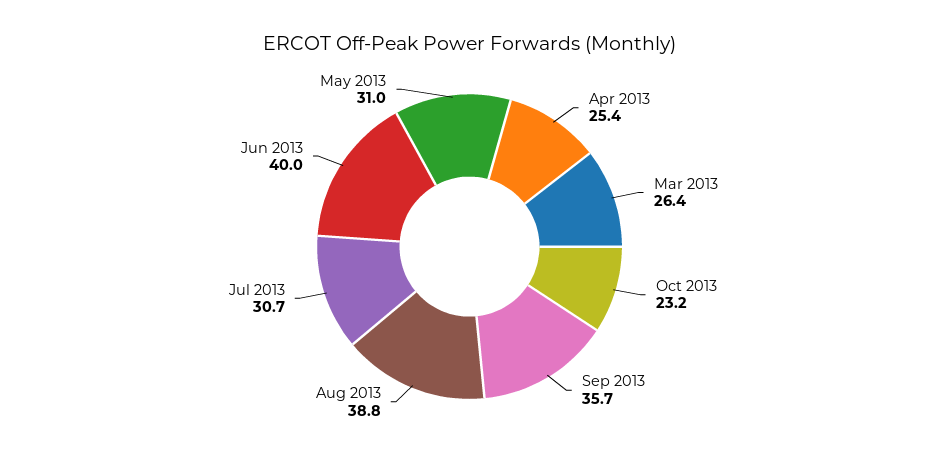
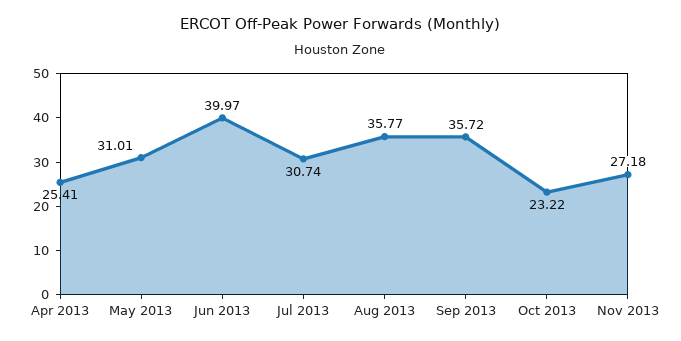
Mar 2013: 26.4 -> none
Aug 2013: 38.8 -> 35.77
Nov 2013: none -> 27.18

